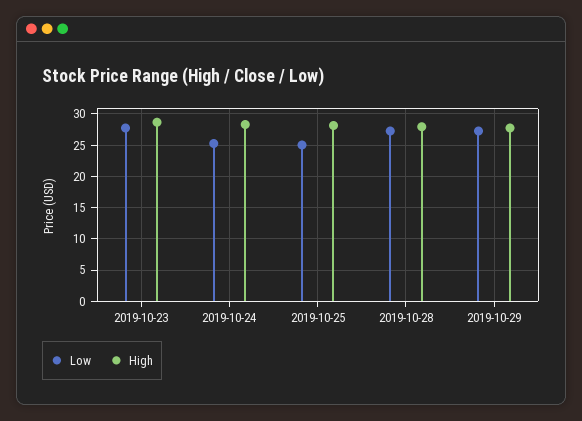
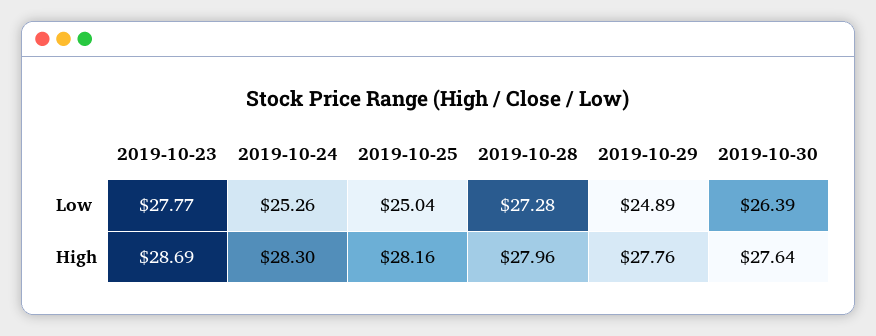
Low, 2019-10-29: 27 -> 24.89
Low, 2019-10-30: none -> 26.39
High, 2019-10-30: none -> 27.64

